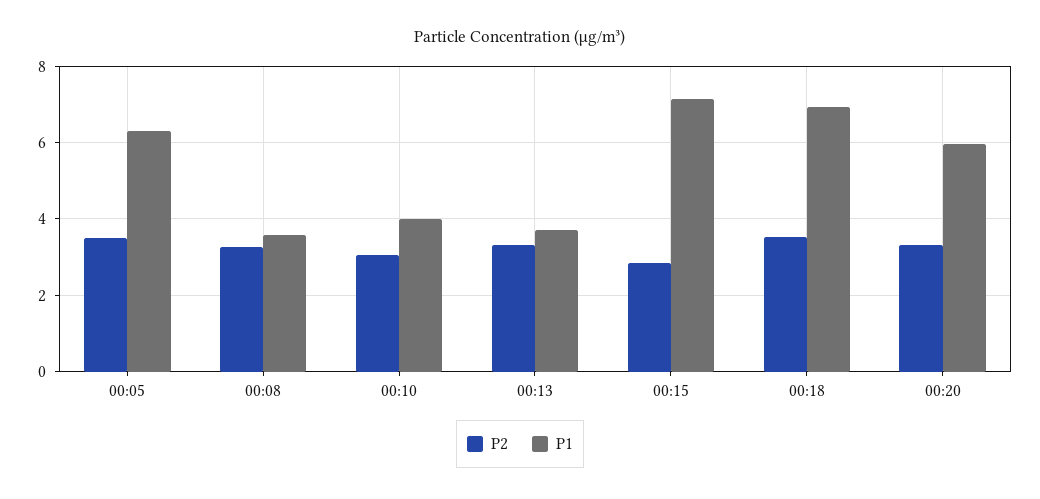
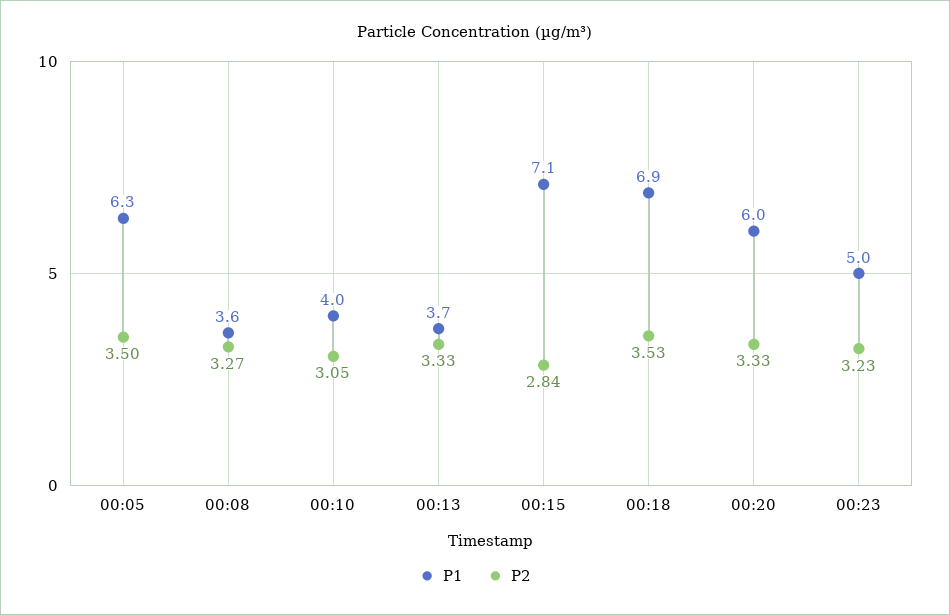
P1, 00:23: none -> 5
P2, 00:23: none -> 3.23

